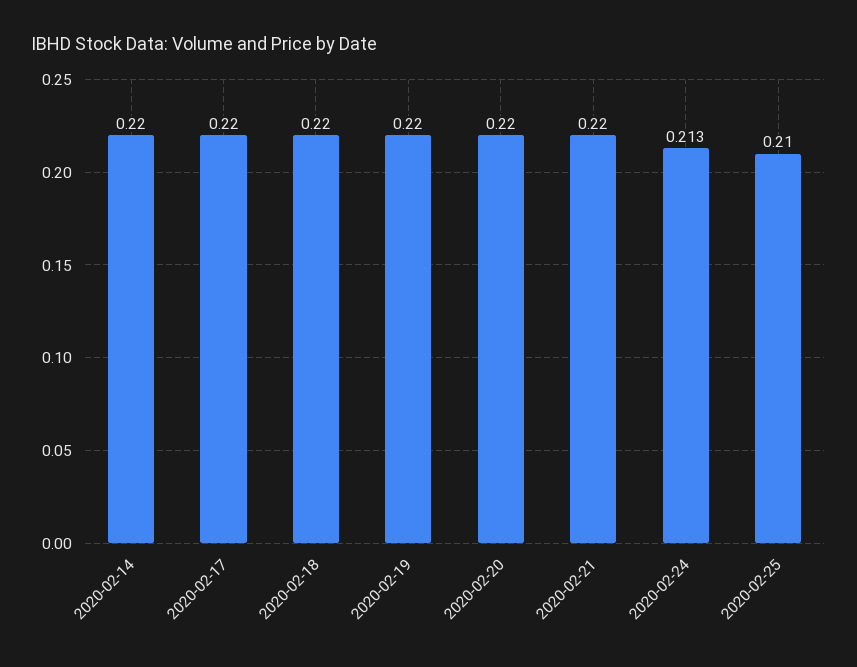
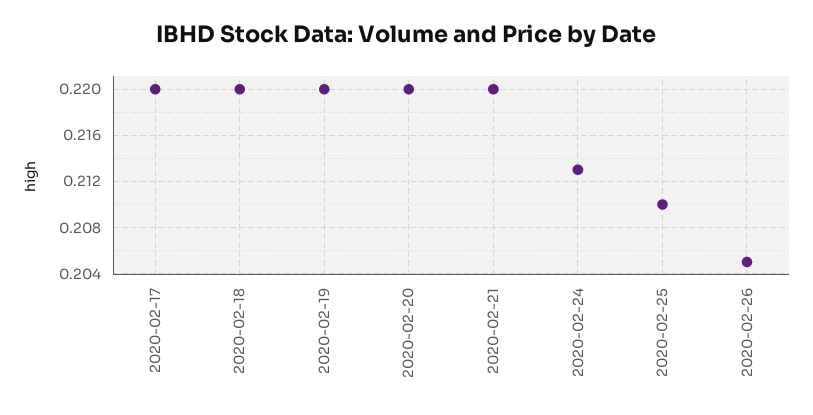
2020-02-14: 0.22 -> none
2020-02-26: none -> 0.205

